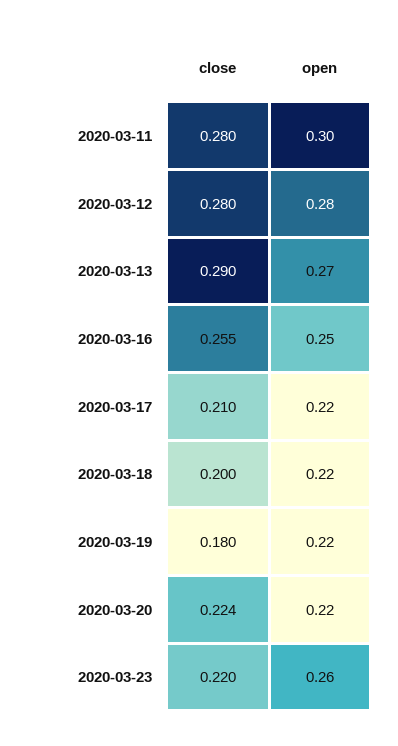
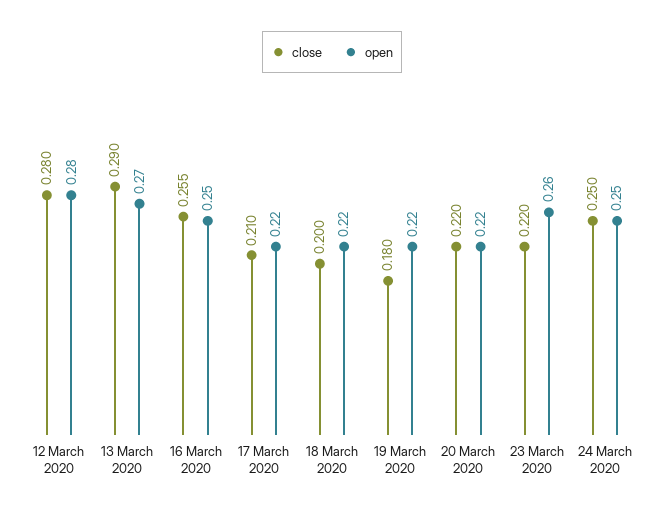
close, 2020-03-11: 0.28 -> none
open, 2020-03-11: 0.3 -> none
close, 2020-03-20: 0.224 -> 0.22
close, 24 March 2020: none -> 0.25
open, 24 March 2020: none -> 0.25

